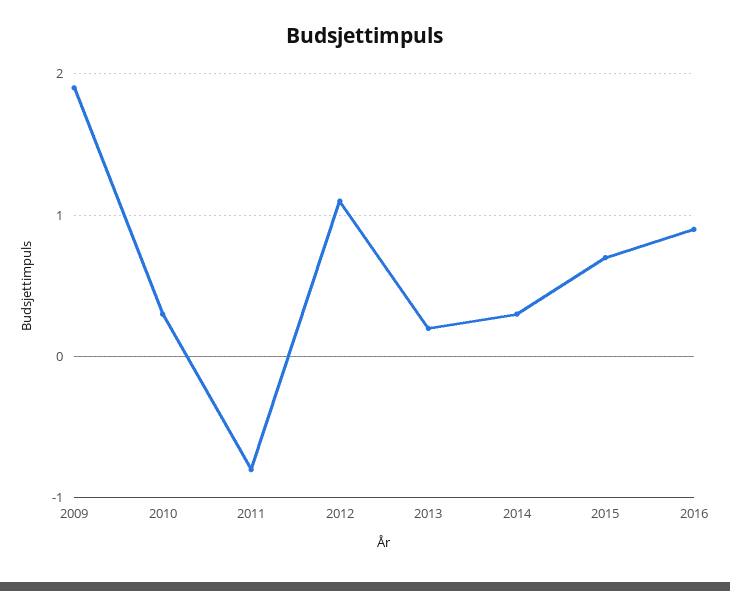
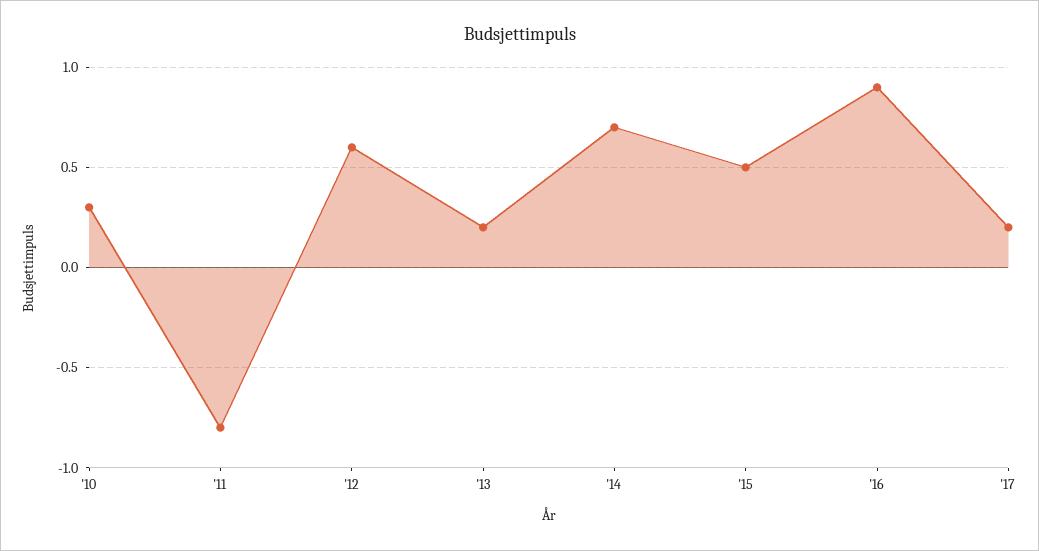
2009: 1.9 -> none
2012: 1.1 -> 0.6
2014: 0.3 -> 0.7
2015: 0.7 -> 0.5
'17: none -> 0.2

